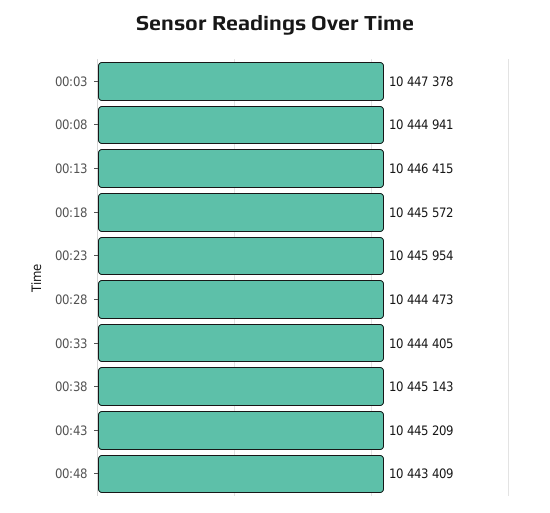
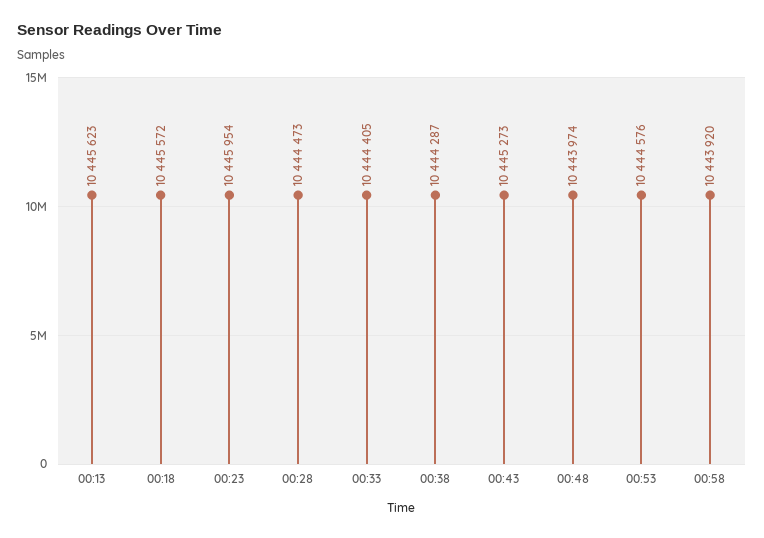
00:03: 10447378 -> none
00:08: 10444941 -> none
00:13: 10446415 -> 10445623
00:38: 10445143 -> 10444287
00:43: 10445209 -> 10445273
00:48: 10443409 -> 10443974
00:53: none -> 10444576
00:58: none -> 10443920

